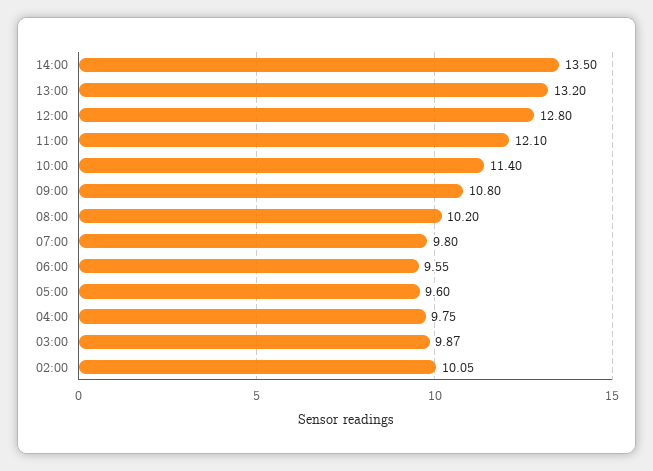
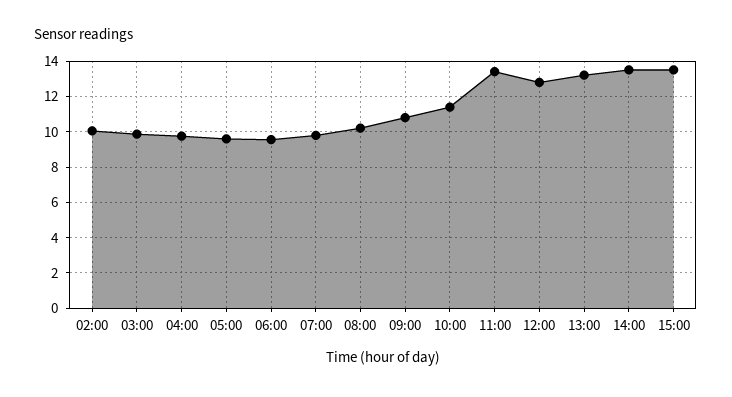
11:00: 12.1 -> 13.5
15:00: none -> 13.5

